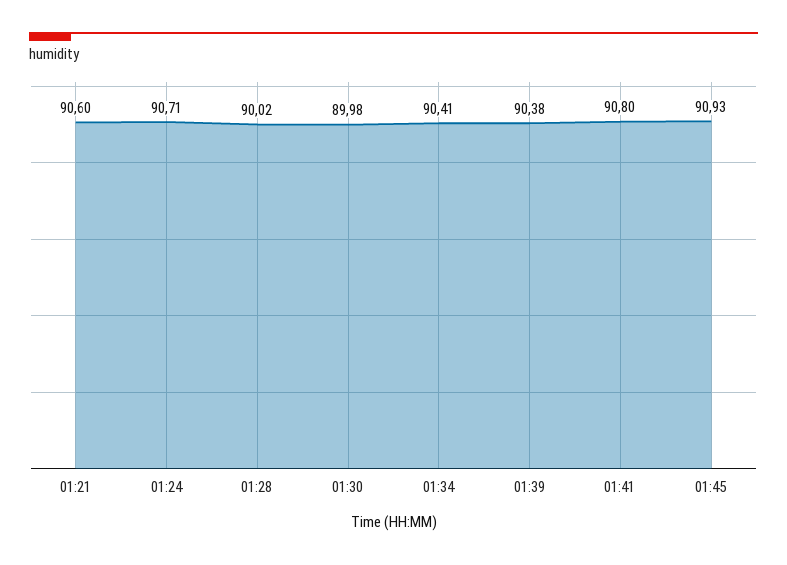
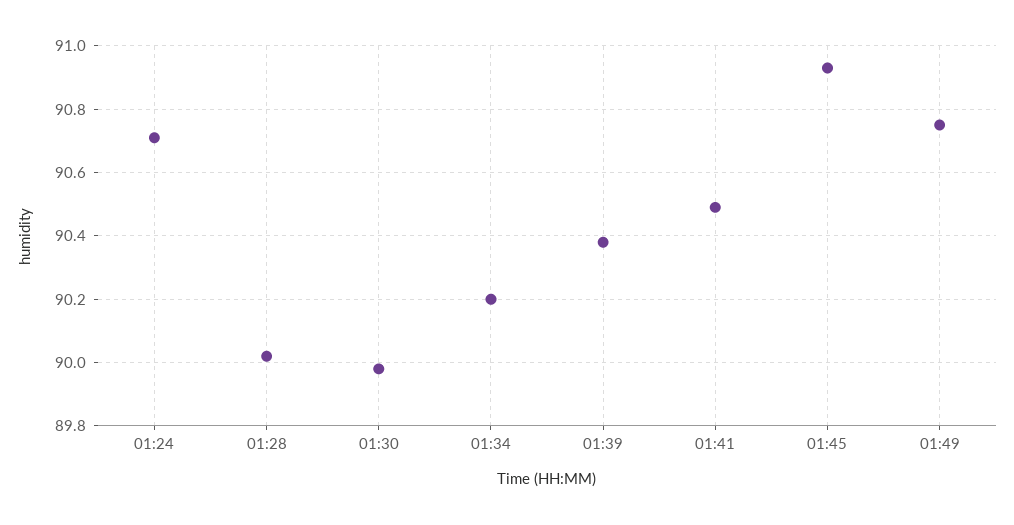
01:21: 90.6 -> none
01:34: 90.41 -> 90.2
01:41: 90.8 -> 90.5
01:49: none -> 90.75

